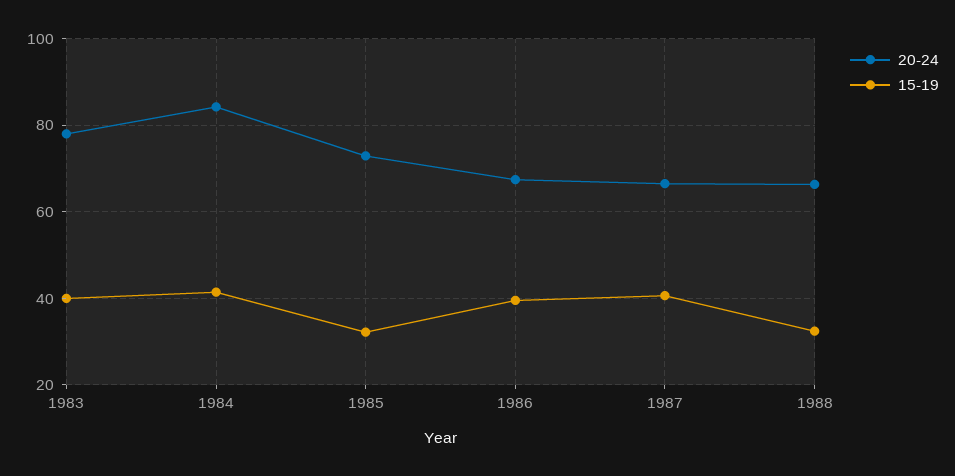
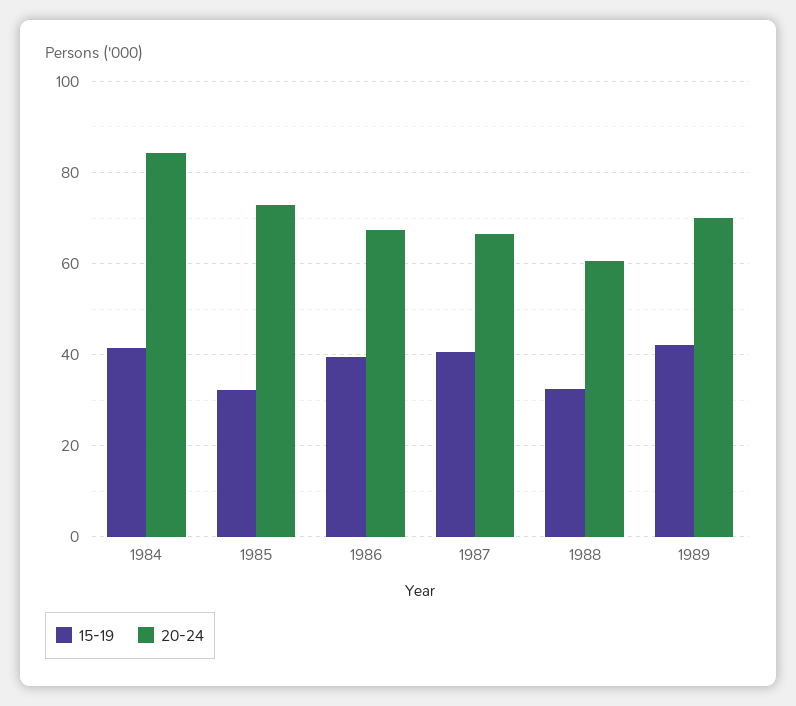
20-24, 1983: 78 -> none
15-19, 1983: 40 -> none
20-24, 1988: 66 -> 60
15-19, 1989: none -> 42
20-24, 1989: none -> 70

